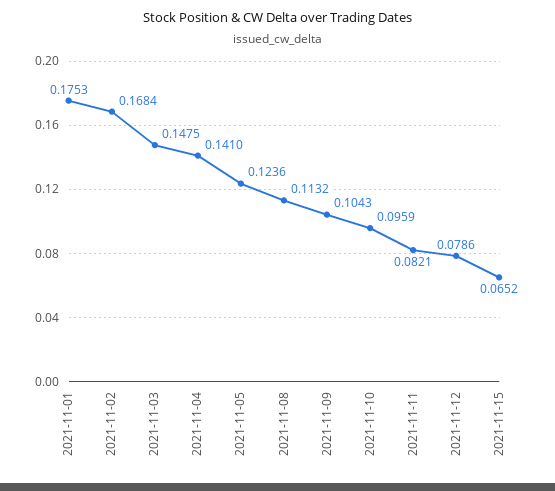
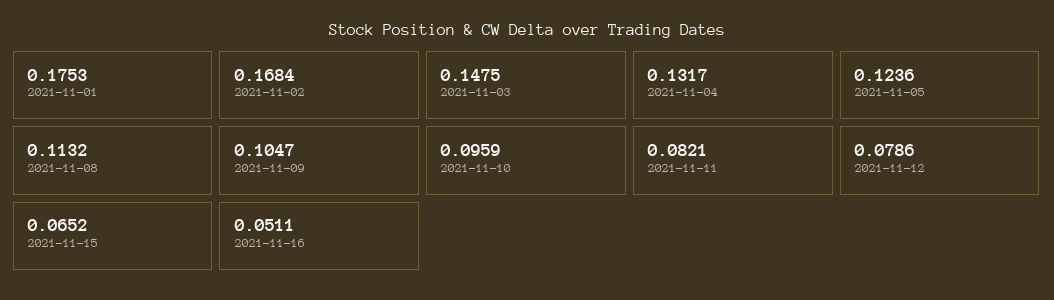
2021-11-04: 0.141 -> 0.1317
2021-11-09: 0.1043 -> 0.1047
2021-11-16: none -> 0.0511

